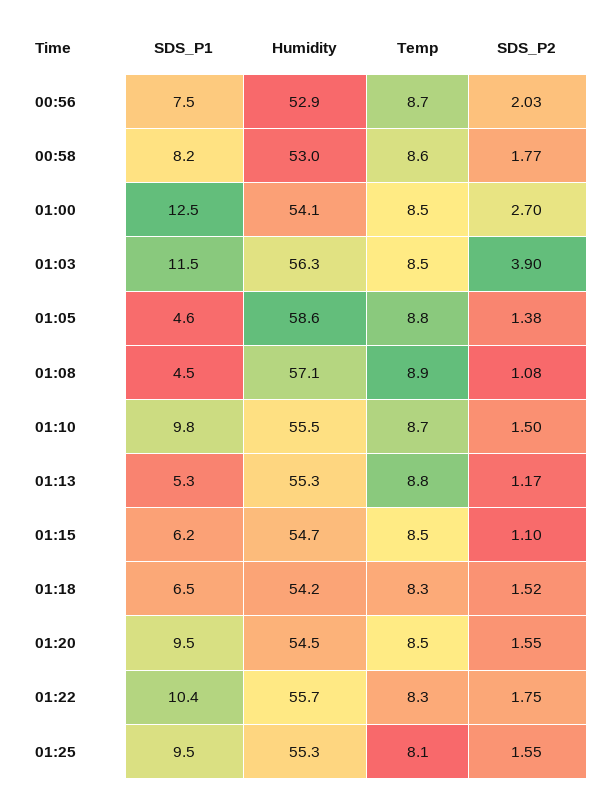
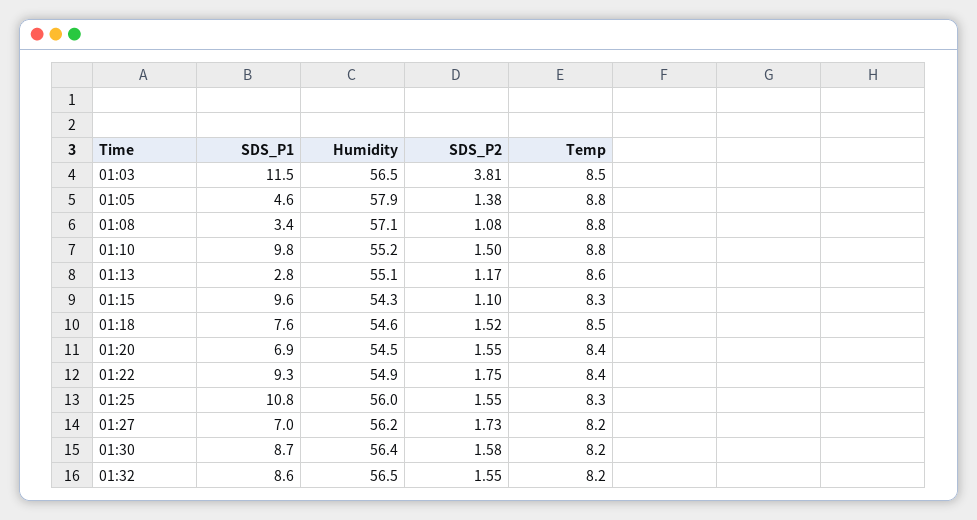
SDS_P1, 00:56: 7.5 -> none
Humidity, 00:56: 52.9 -> none
Temp, 00:56: 8.7 -> none
SDS_P2, 00:56: 2.03 -> none
SDS_P1, 00:58: 8.2 -> none
Humidity, 00:58: 53 -> none
Temp, 00:58: 8.6 -> none
SDS_P2, 00:58: 1.77 -> none
SDS_P1, 01:00: 12.5 -> none
Humidity, 01:00: 54.1 -> none
Temp, 01:00: 8.5 -> none
SDS_P2, 01:00: 2.7 -> none
Humidity, 01:03: 56.3 -> 56.5
SDS_P2, 01:03: 3.9 -> 3.81
Humidity, 01:05: 58.6 -> 57.9
SDS_P1, 01:08: 4.5 -> 3.4
Temp, 01:08: 8.9 -> 8.8
Humidity, 01:10: 55.5 -> 55.2
Temp, 01:10: 8.7 -> 8.8
SDS_P1, 01:13: 5.3 -> 2.8
Humidity, 01:13: 55.3 -> 55.1
Temp, 01:13: 8.8 -> 8.6
SDS_P1, 01:15: 6.2 -> 9.6
Humidity, 01:15: 54.7 -> 54.3
Temp, 01:15: 8.5 -> 8.3
SDS_P1, 01:18: 6.5 -> 7.6
Humidity, 01:18: 54.2 -> 54.6
Temp, 01:18: 8.3 -> 8.5
SDS_P1, 01:20: 9.5 -> 6.9
Temp, 01:20: 8.5 -> 8.4
SDS_P1, 01:22: 10.4 -> 9.3
Humidity, 01:22: 55.7 -> 54.9
Temp, 01:22: 8.3 -> 8.4
SDS_P1, 01:25: 9.5 -> 10.8
Humidity, 01:25: 55.3 -> 56
Temp, 01:25: 8.1 -> 8.3
SDS_P1, 01:27: none -> 7
Humidity, 01:27: none -> 56.2
SDS_P2, 01:27: none -> 1.73
Temp, 01:27: none -> 8.2
SDS_P1, 01:30: none -> 8.7
Humidity, 01:30: none -> 56.4
SDS_P2, 01:30: none -> 1.58
Temp, 01:30: none -> 8.2
SDS_P1, 01:32: none -> 8.6
Humidity, 01:32: none -> 56.5
SDS_P2, 01:32: none -> 1.55
Temp, 01:32: none -> 8.2

